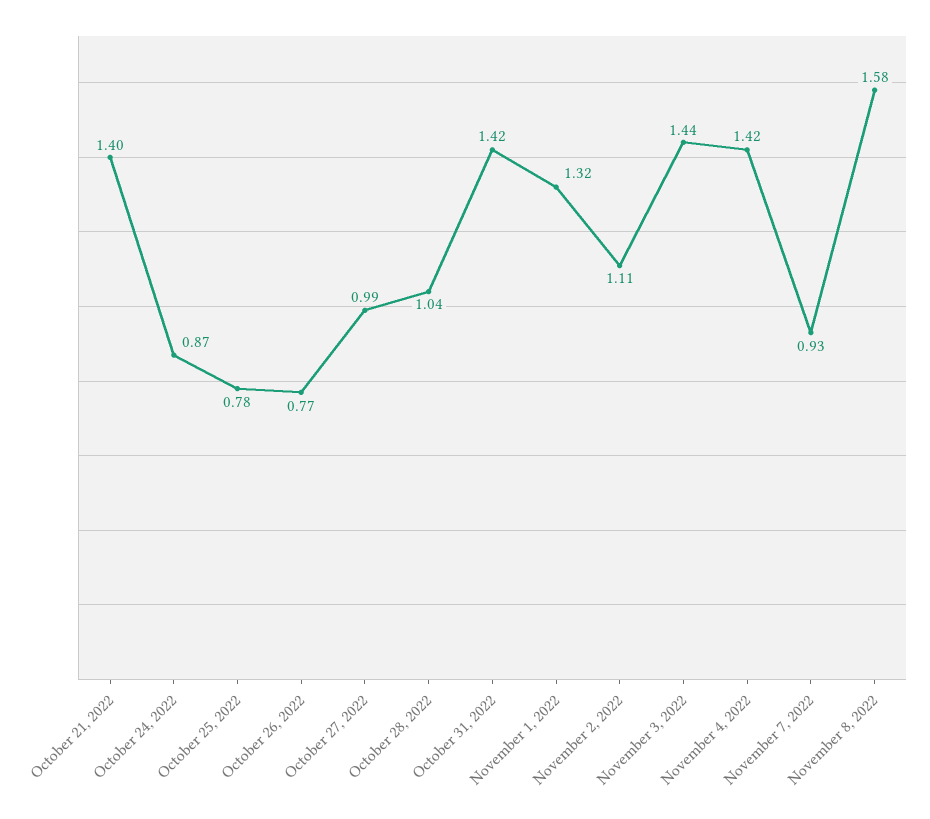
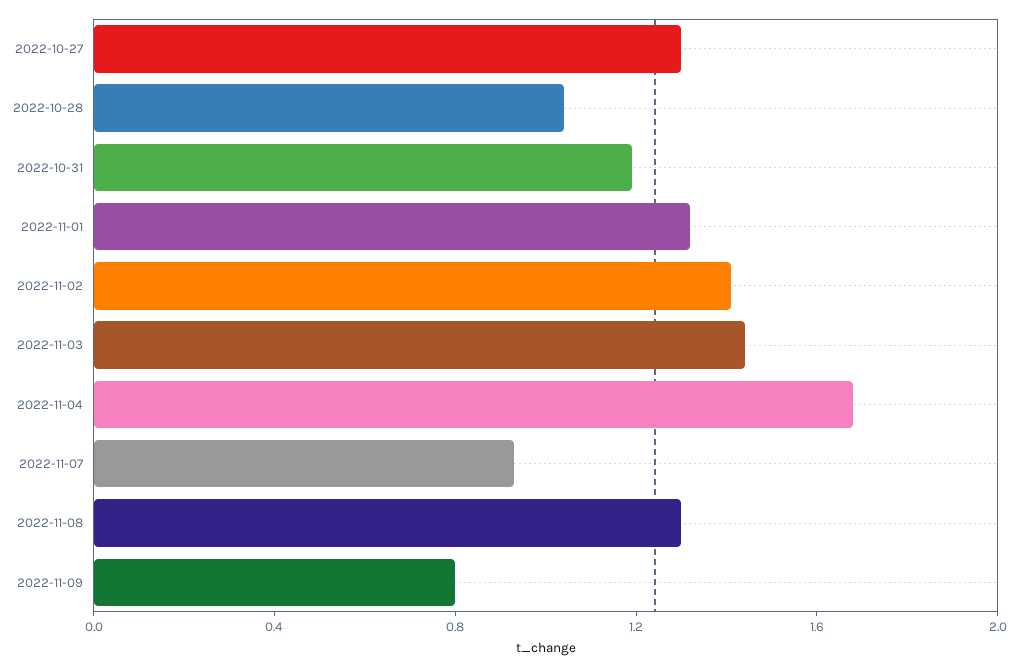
October 21, 2022: 1.4 -> none
October 24, 2022: 0.87 -> none
October 25, 2022: 0.78 -> none
October 26, 2022: 0.77 -> none
October 27, 2022: 0.99 -> 1.3
October 31, 2022: 1.42 -> 1.2
November 2, 2022: 1.11 -> 1.4
November 4, 2022: 1.42 -> 1.7
November 8, 2022: 1.58 -> 1.3
2022-11-09: none -> 0.8

